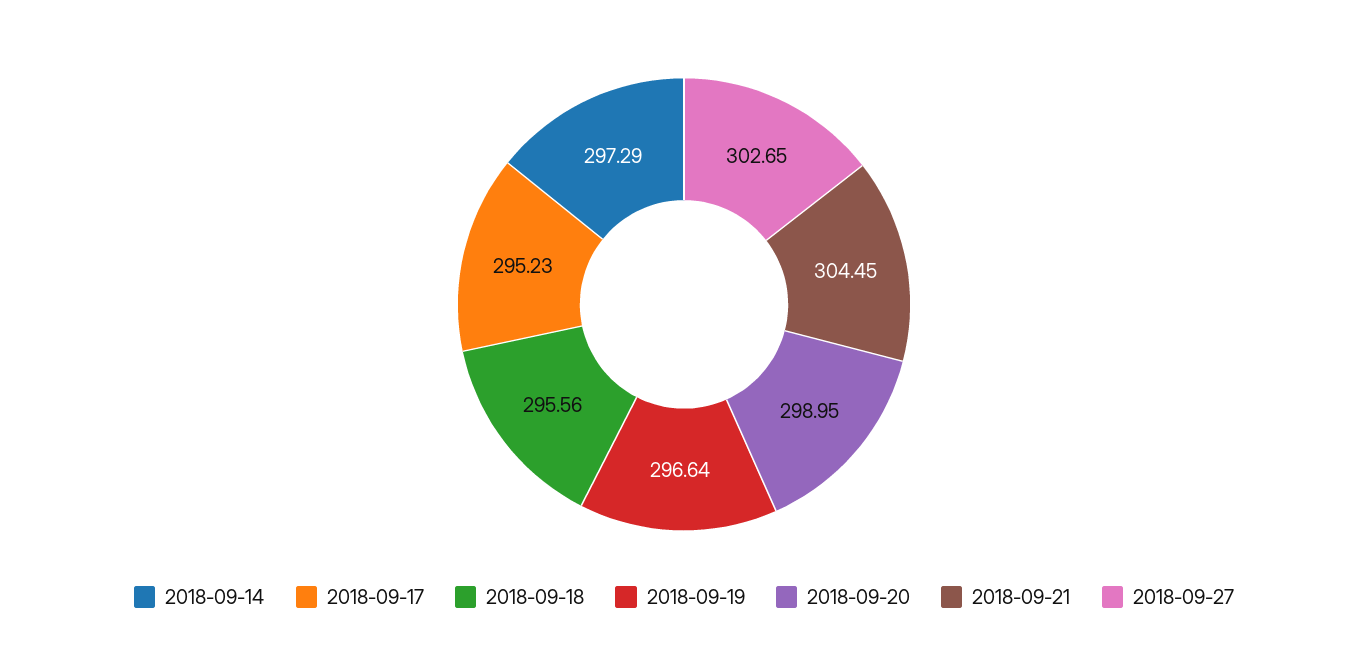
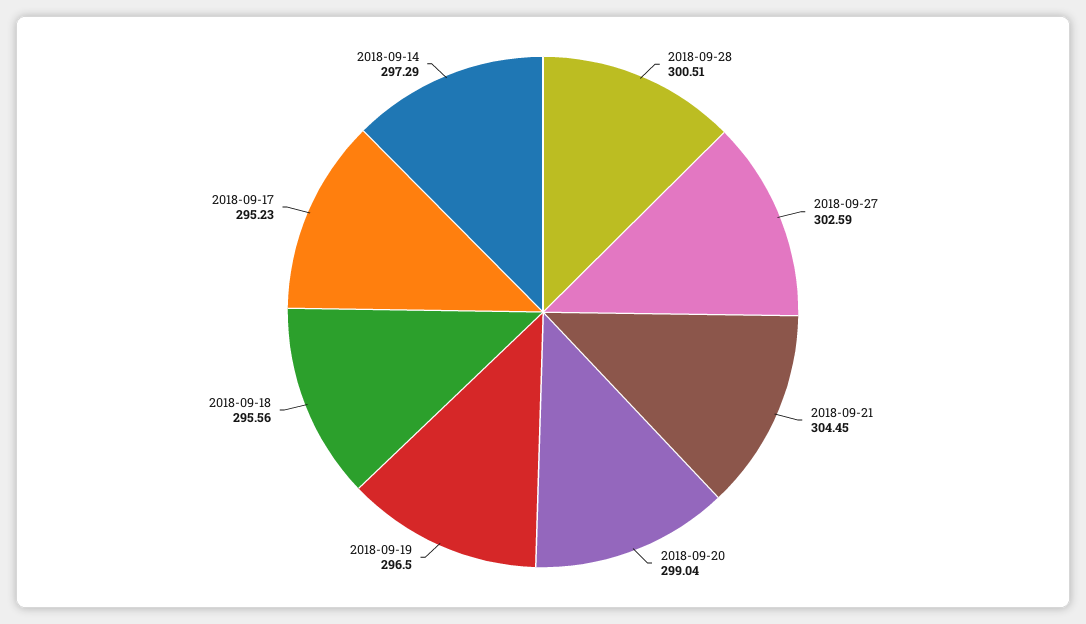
2018-09-19: 296.64 -> 296.5
2018-09-20: 298.95 -> 299.04
2018-09-27: 302.65 -> 302.59
2018-09-28: none -> 300.51

